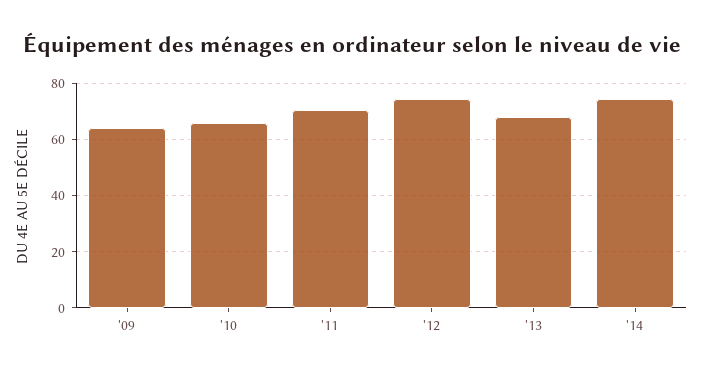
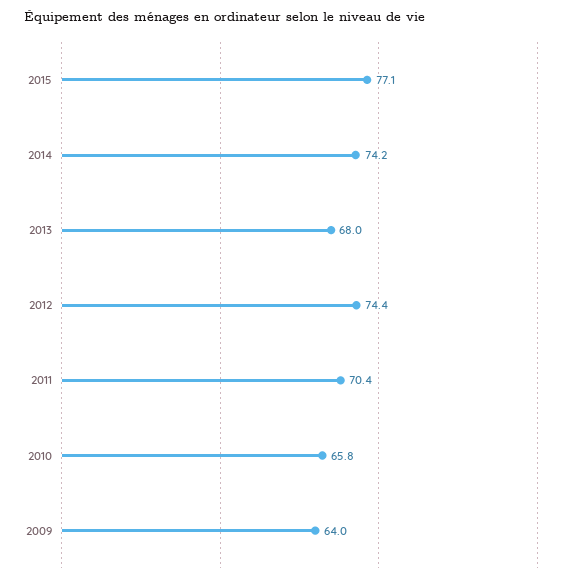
2015: none -> 77.1

